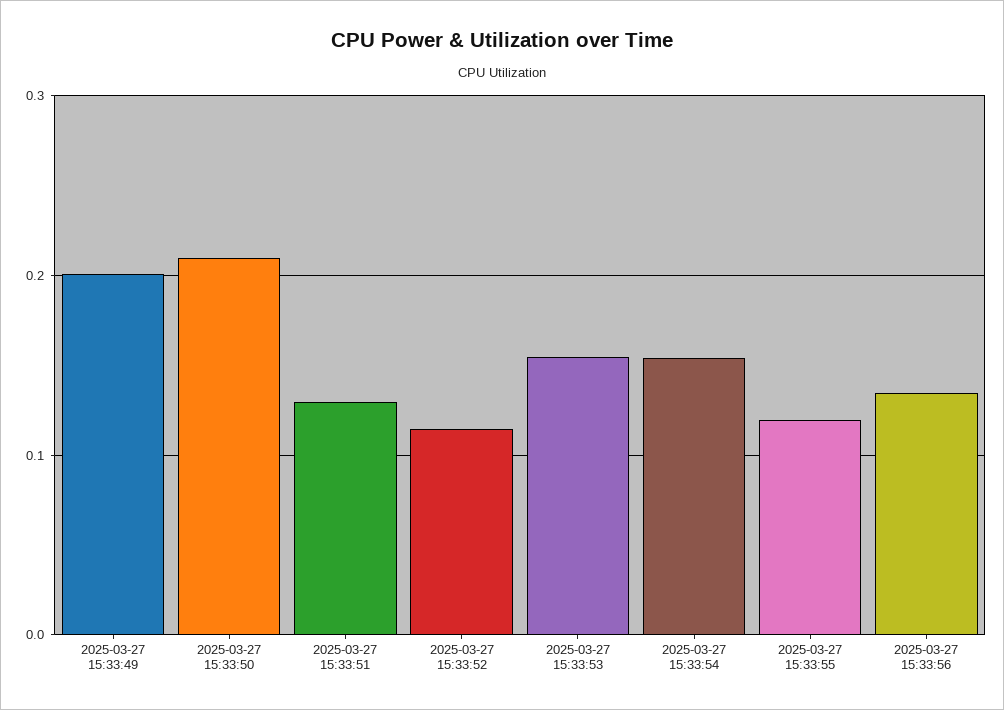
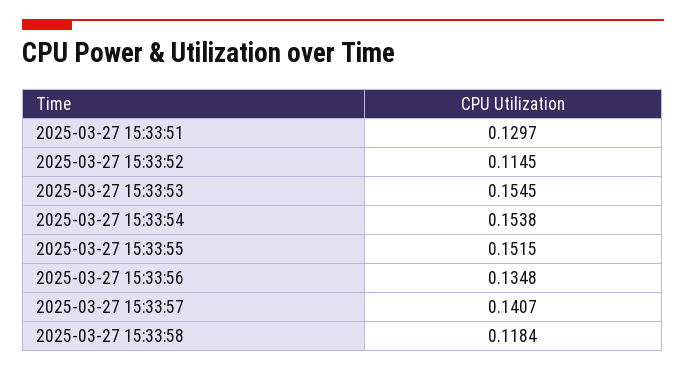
2025-03-27 15:33:49: 0.2 -> none
2025-03-27 15:33:50: 0.21 -> none
2025-03-27 15:33:55: 0.12 -> 0.1515
2025-03-27 15:33:57: none -> 0.1407
2025-03-27 15:33:58: none -> 0.1184

